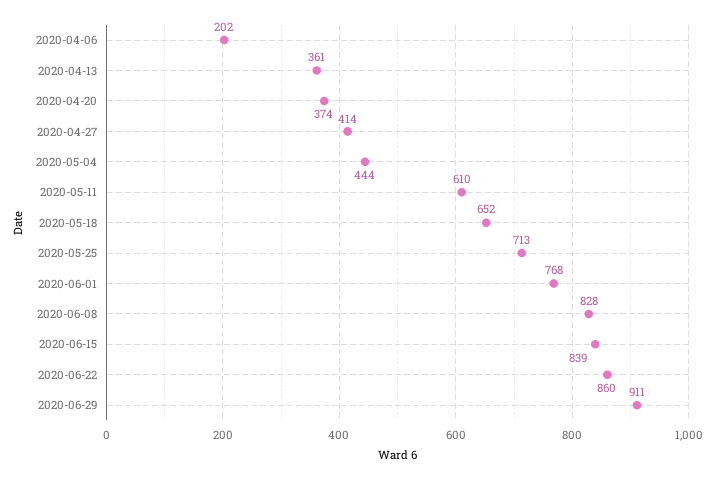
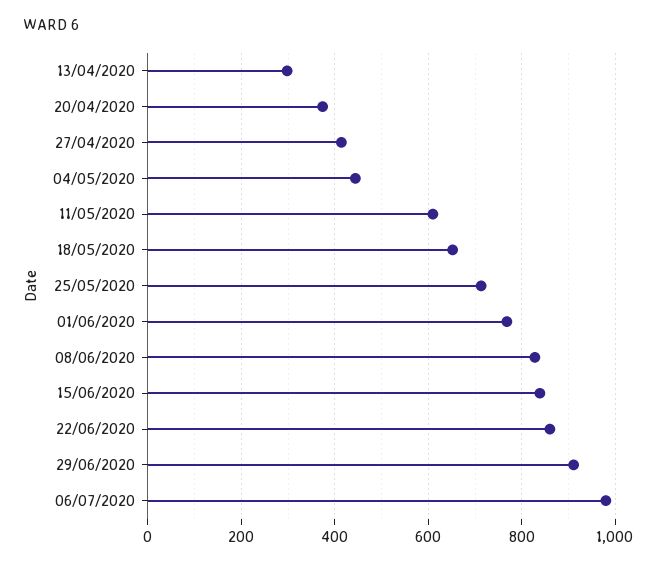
2020-04-06: 202 -> none
2020-04-13: 361 -> 300
06/07/2020: none -> 980

